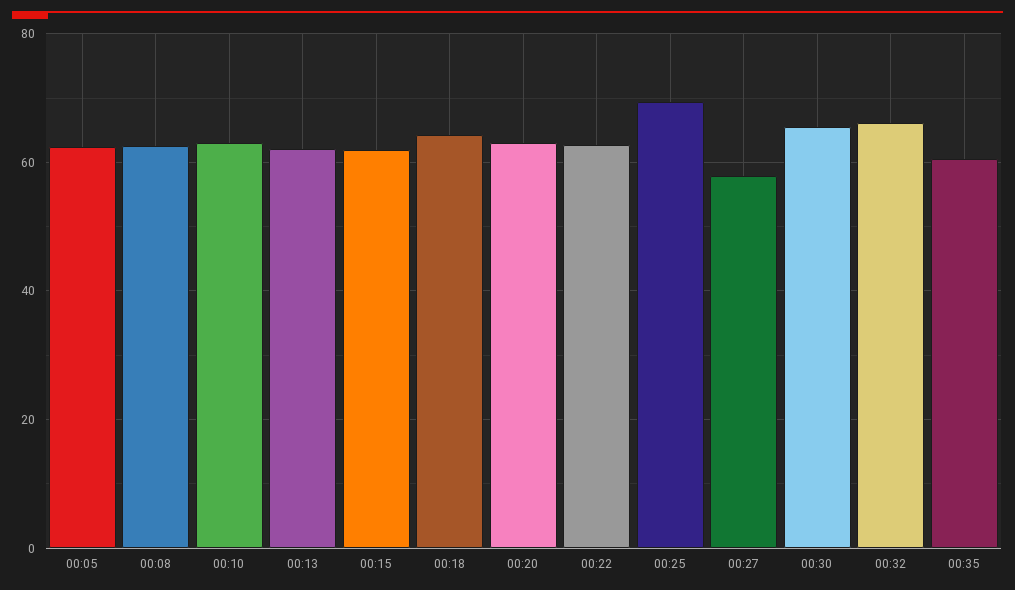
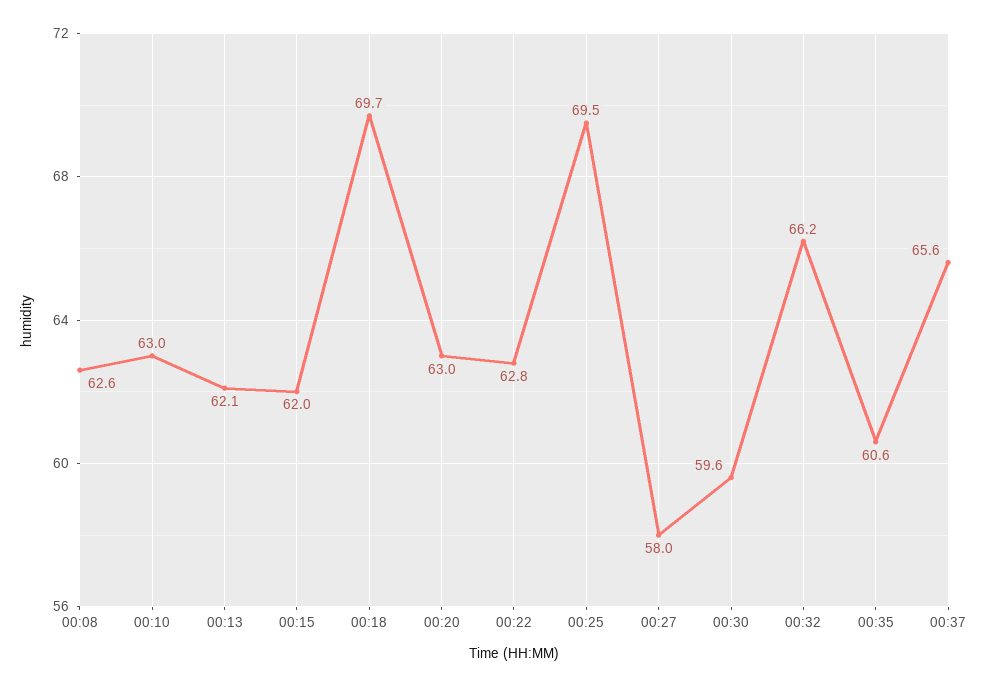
00:05: 62 -> none
00:18: 64 -> 69.7
00:30: 66 -> 59.6
00:37: none -> 65.6

